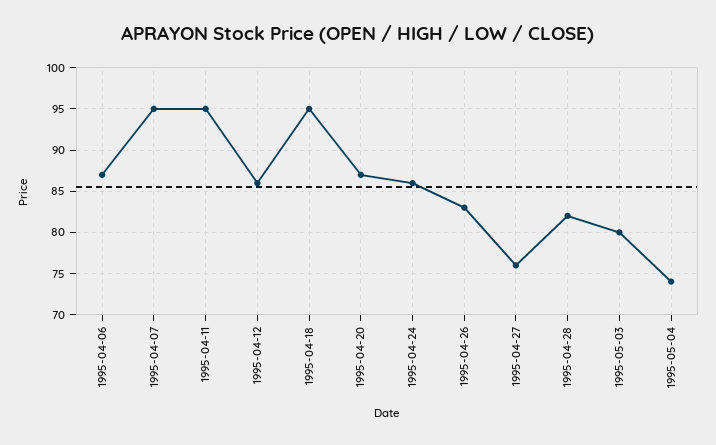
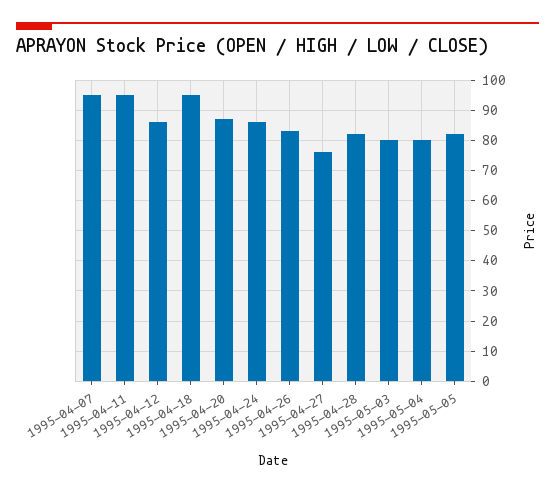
1995-04-06: 87 -> none
1995-05-04: 74 -> 80
1995-05-05: none -> 82

